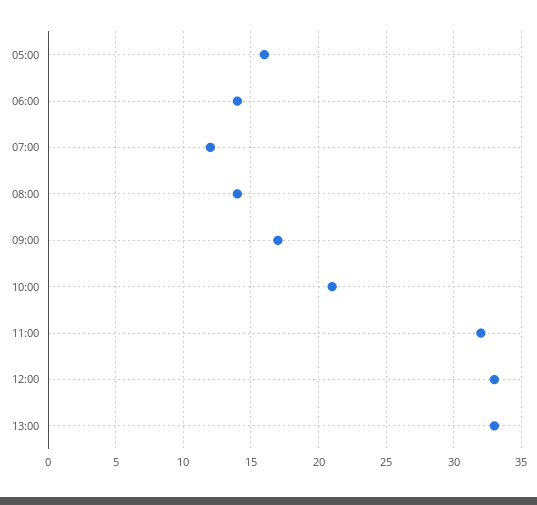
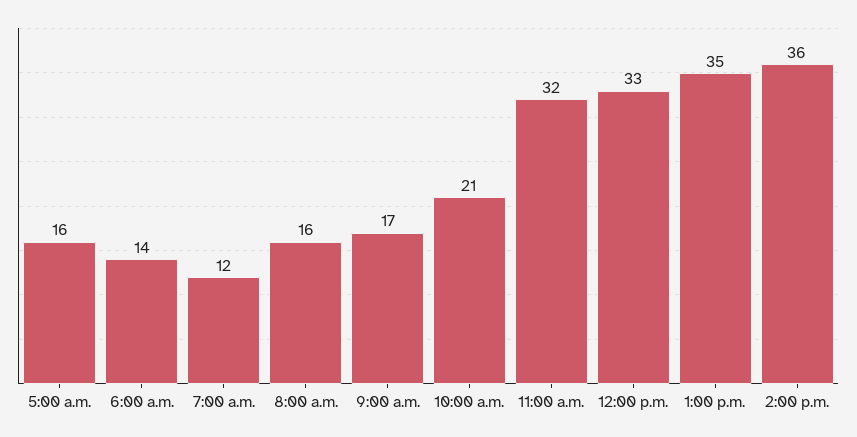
08:00: 14 -> 16
13:00: 33 -> 35
2:00 p.m.: none -> 36

